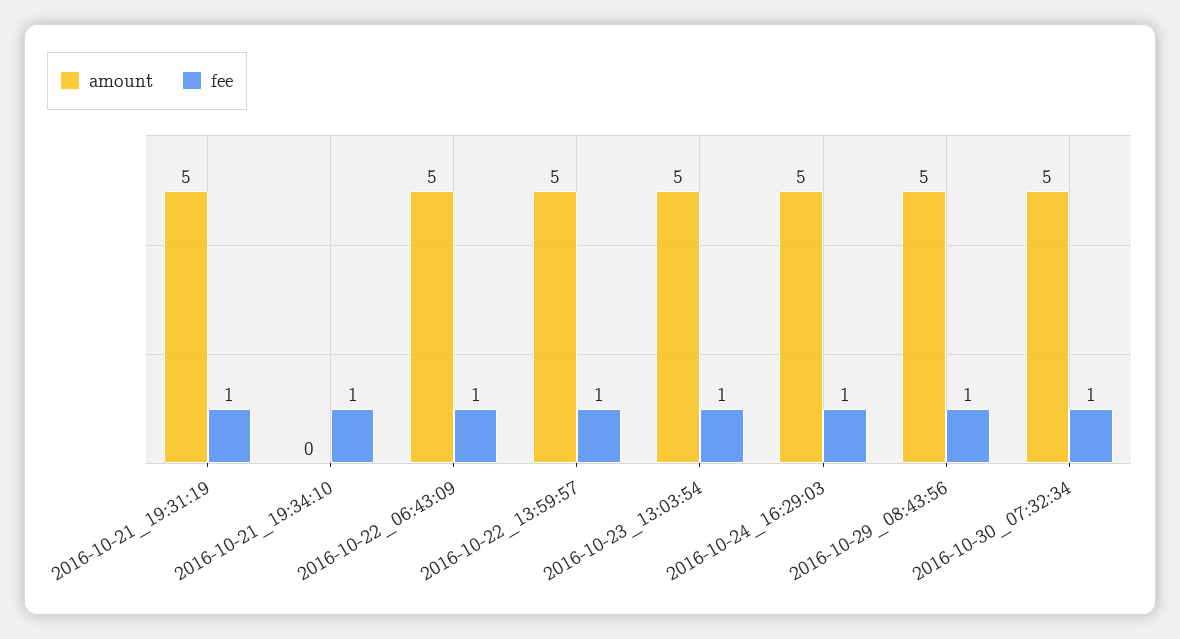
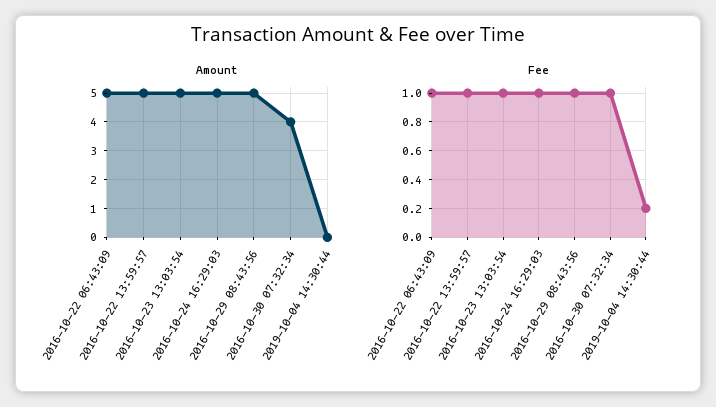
amount, 2016-10-21_19:31:19: 5 -> none
fee, 2016-10-21_19:31:19: 1 -> none
amount, 2016-10-21_19:34:10: 0 -> none
fee, 2016-10-21_19:34:10: 1 -> none
amount, 2016-10-30_07:32:34: 5 -> 4
amount, 2019-10-04 14:30:44: none -> 0
fee, 2019-10-04 14:30:44: none -> 0.2

